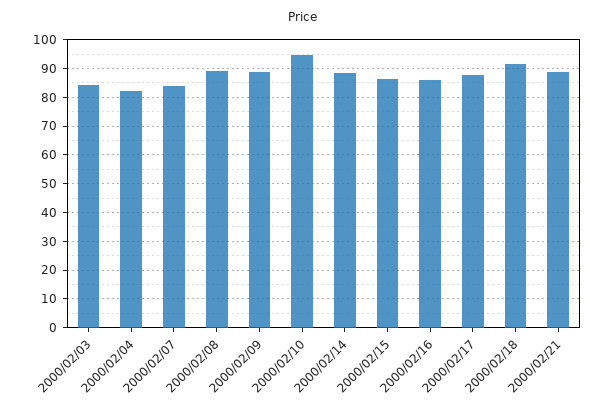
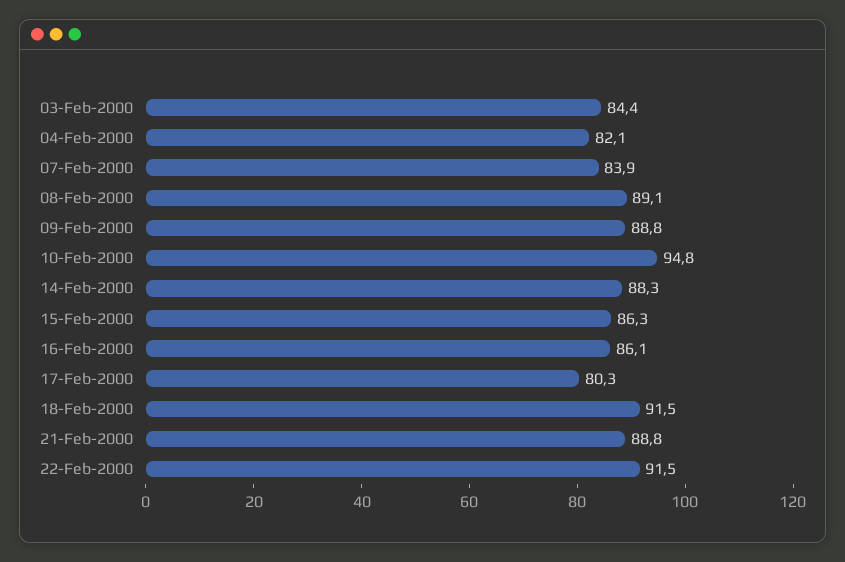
2000/02/17: 87.5 -> 80.3
22-Feb-2000: none -> 91.5

